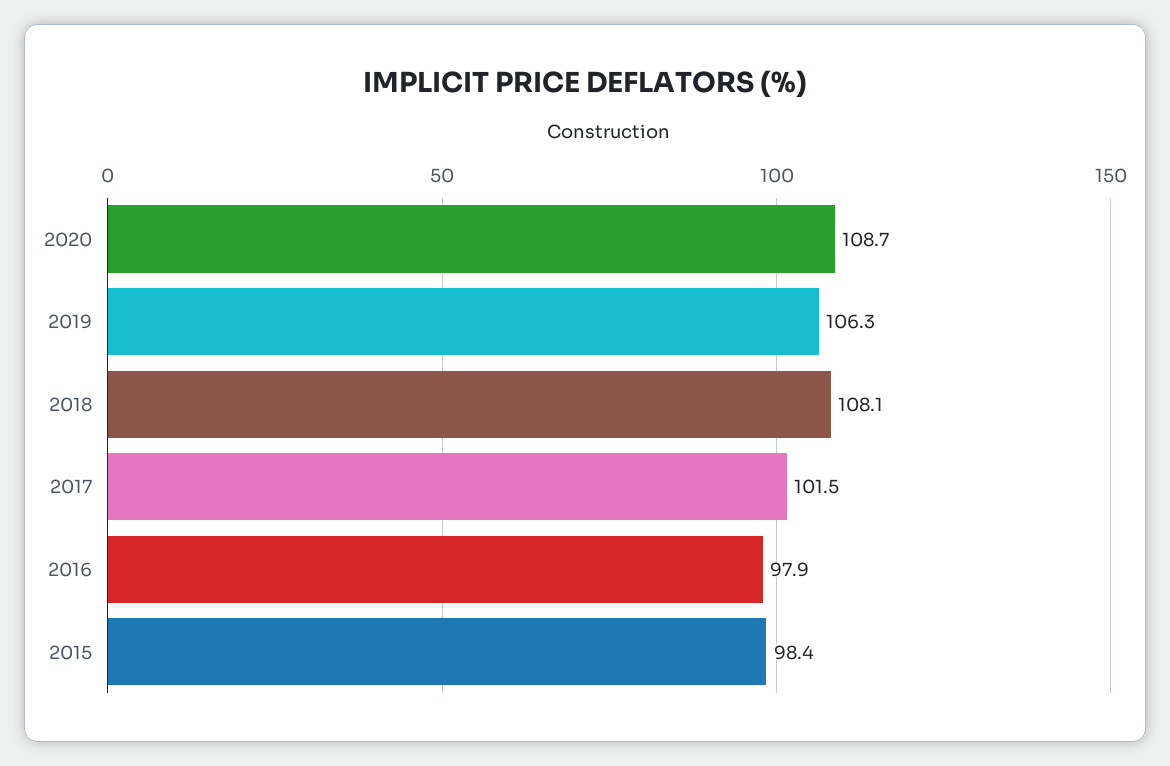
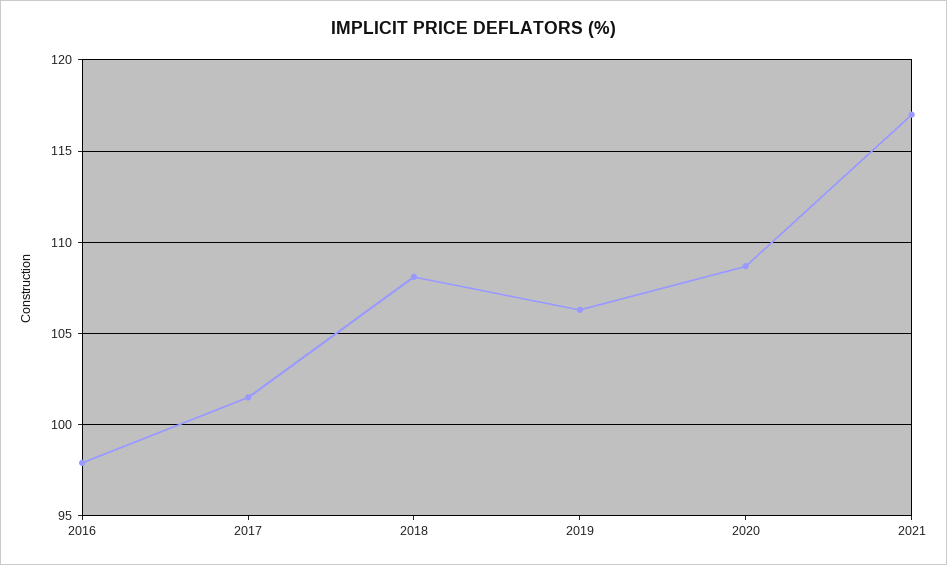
2015: 98.4 -> none
2021: none -> 117

